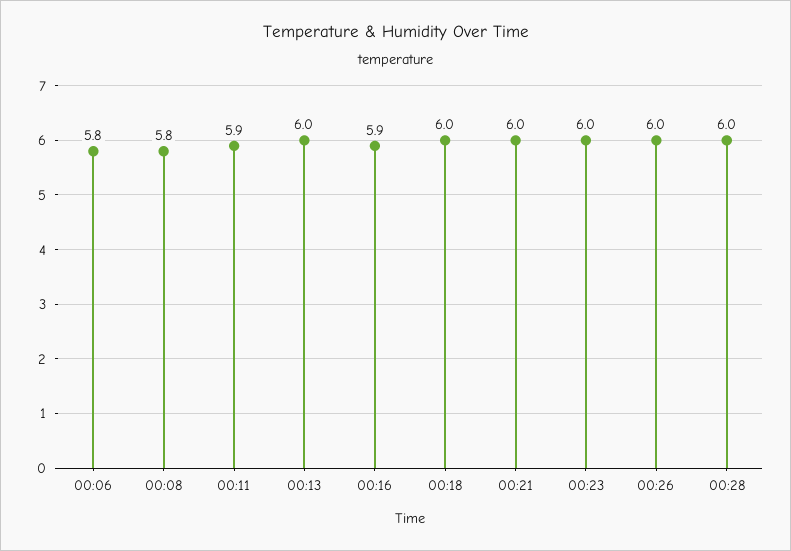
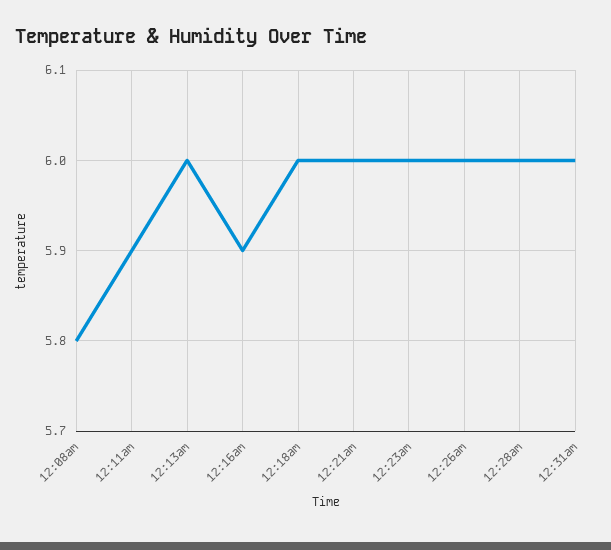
00:06: 5.8 -> none
12:31am: none -> 6

